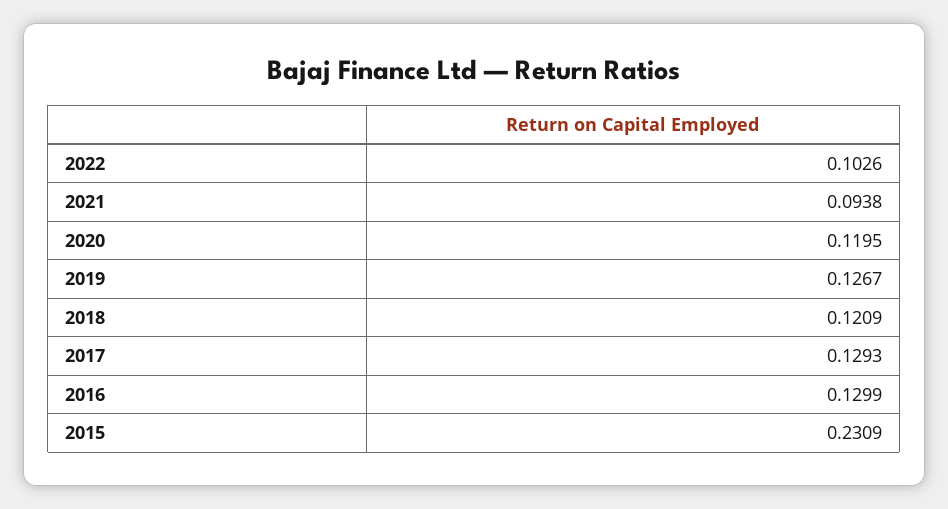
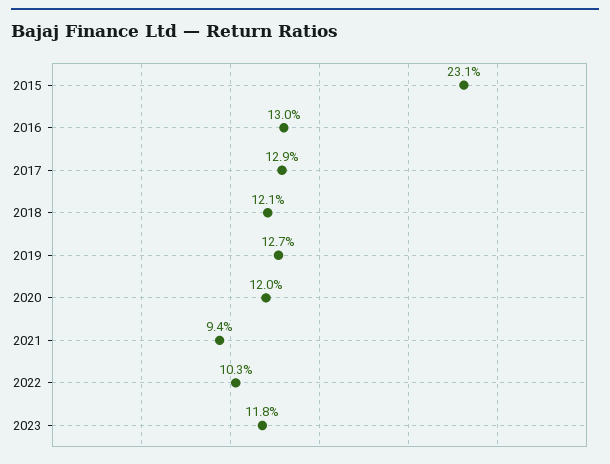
2023: none -> 0.118

